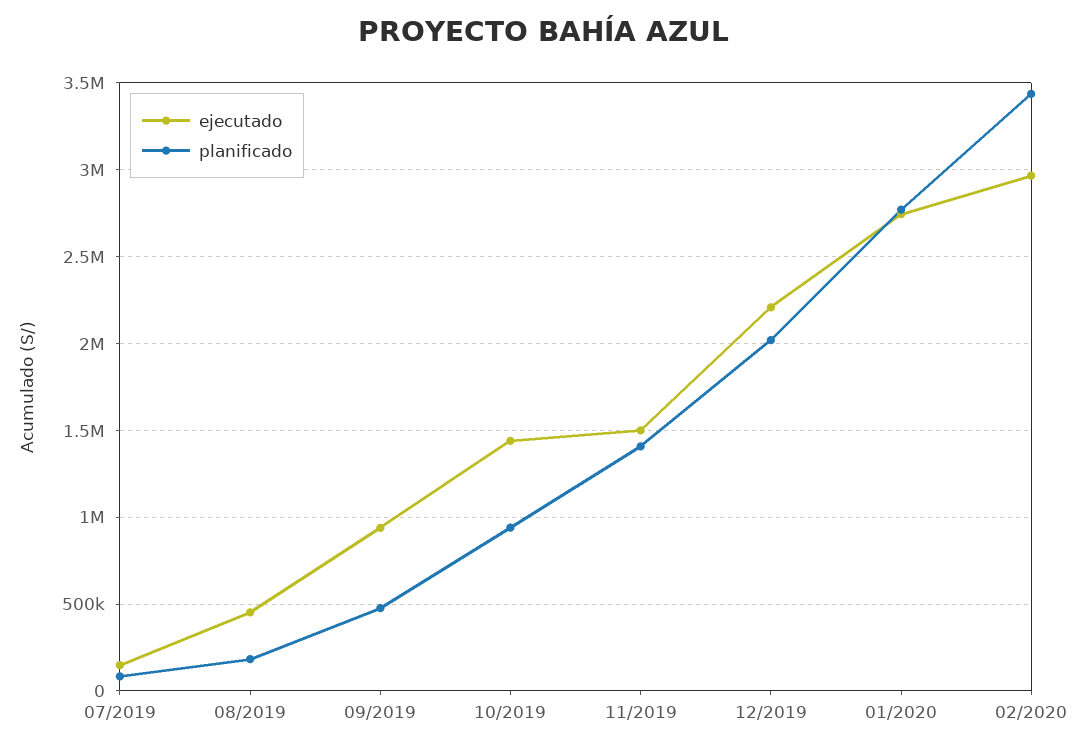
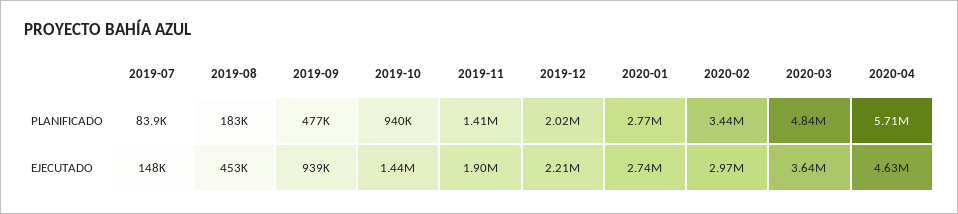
ejecutado, 11/2019: 1500000 -> 1900000
planificado, 2020-03: none -> 4840000
planificado, 2020-04: none -> 5710000
ejecutado, 2020-03: none -> 3640000
ejecutado, 2020-04: none -> 4630000

